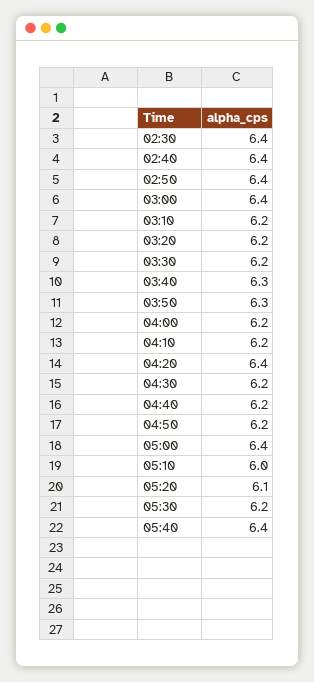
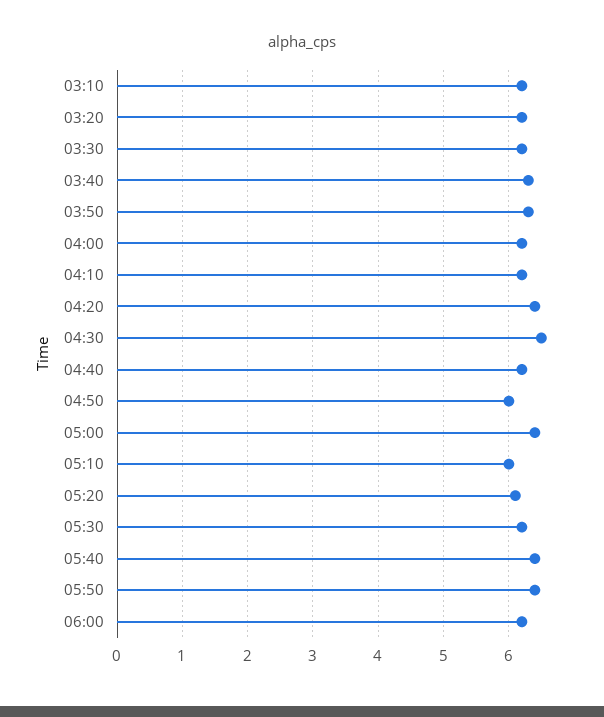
02:30: 6.4 -> none
02:40: 6.4 -> none
02:50: 6.4 -> none
03:00: 6.4 -> none
04:30: 6.2 -> 6.5
04:50: 6.2 -> 6
05:50: none -> 6.4
06:00: none -> 6.2

